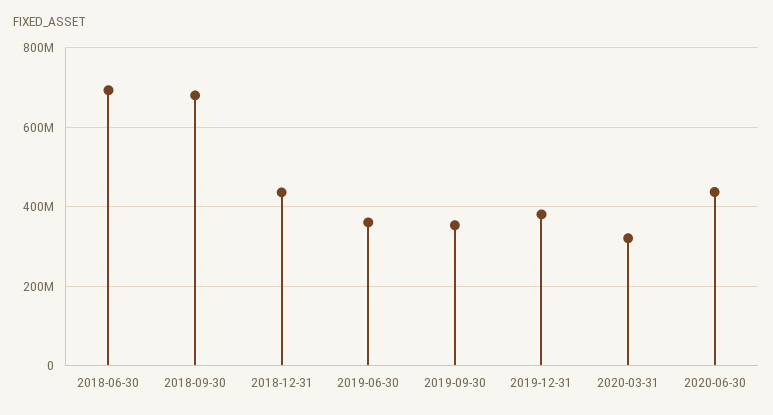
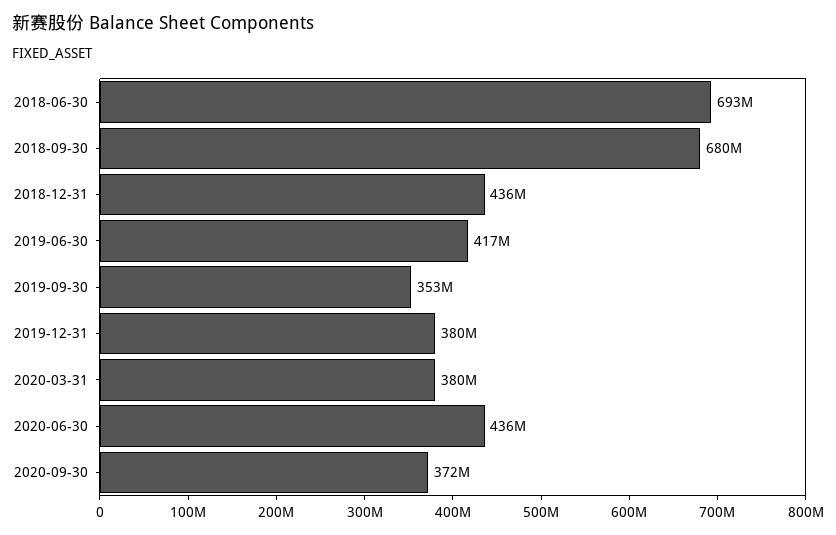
2019-06-30: 360000000 -> 417000000
2020-03-31: 320000000 -> 380000000
2020-09-30: none -> 372000000

